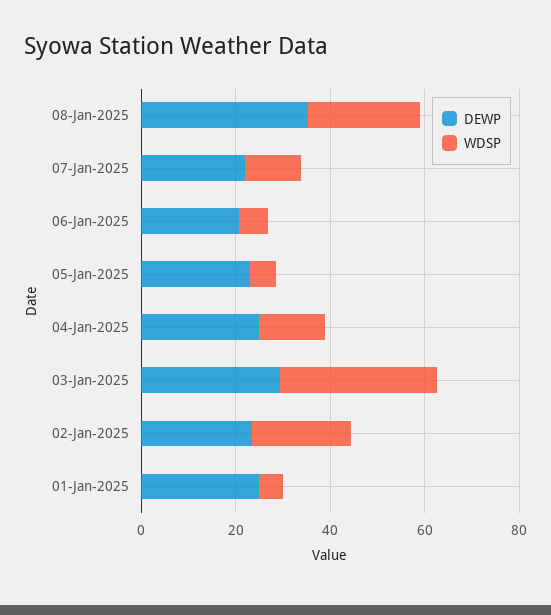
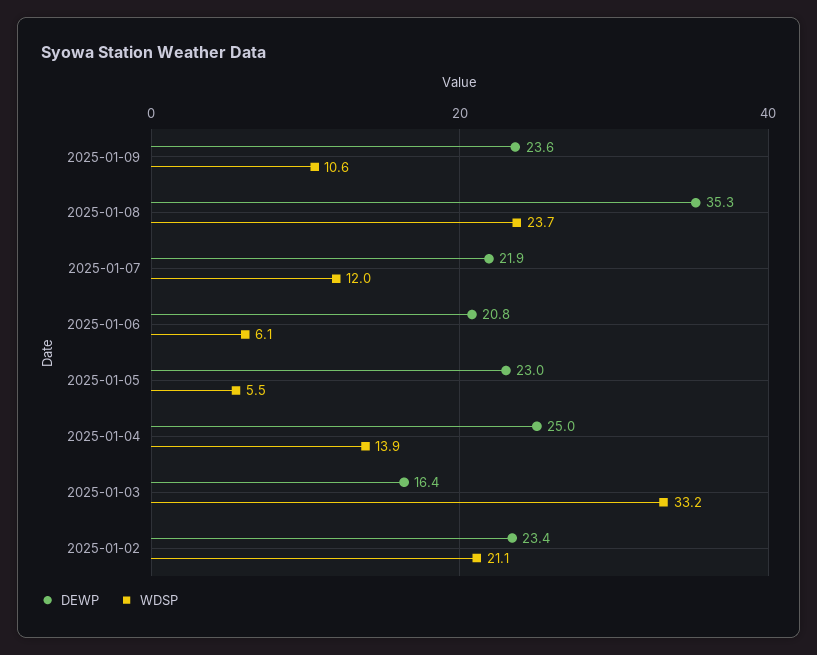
DEWP, 03-Jan-2025: 30 -> 16.4
DEWP, 01-Jan-2025: 25 -> none
WDSP, 01-Jan-2025: 5 -> none
DEWP, 2025-01-09: none -> 23.6
WDSP, 2025-01-09: none -> 10.6

